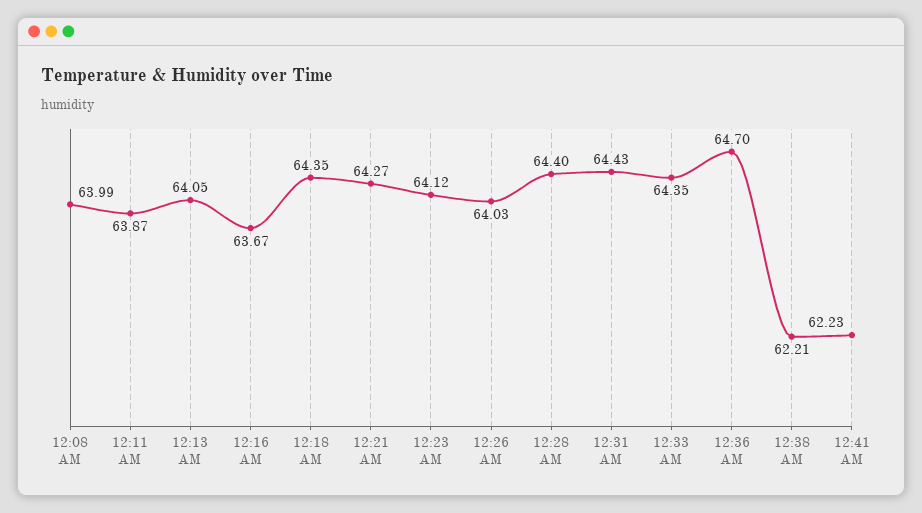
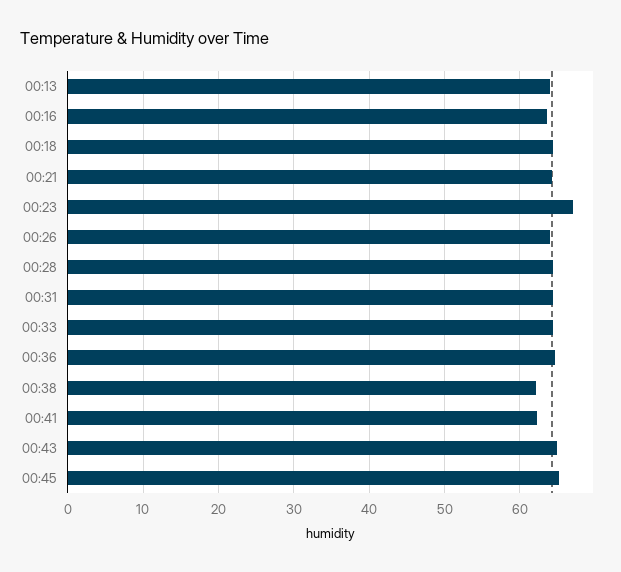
12:08 AM: 63.99 -> none
12:11 AM: 63.87 -> none
12:23 AM: 64.12 -> 67
00:43: none -> 65
00:45: none -> 65

